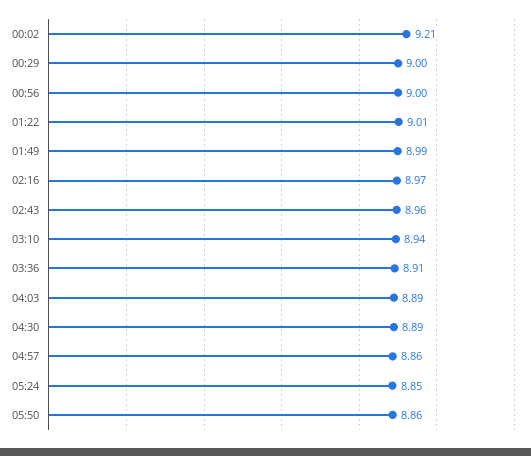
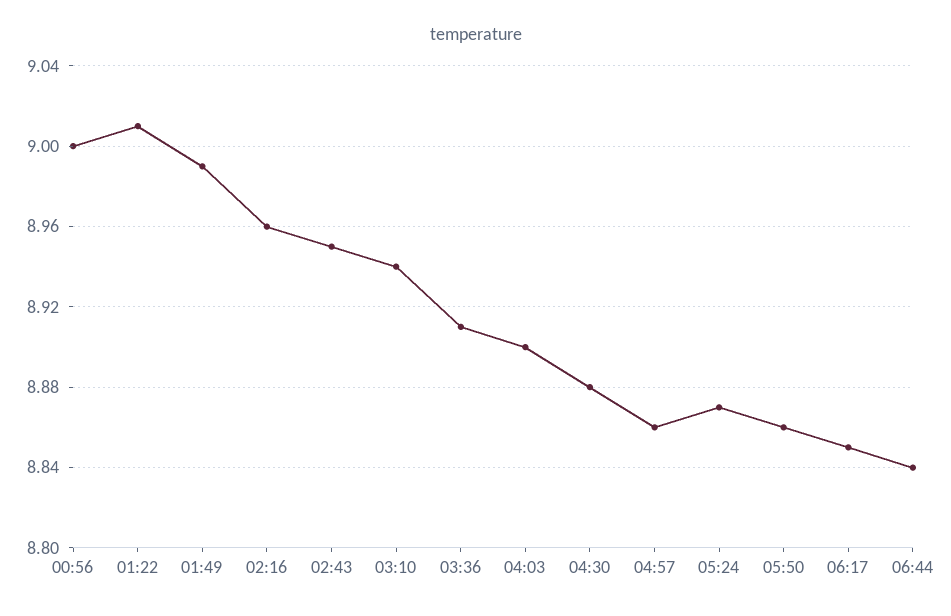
00:02: 9.21 -> none
00:29: 9 -> none
02:16: 8.97 -> 8.96
02:43: 8.96 -> 8.95
04:03: 8.89 -> 8.9
04:30: 8.89 -> 8.88
05:24: 8.85 -> 8.87
06:17: none -> 8.85
06:44: none -> 8.84

